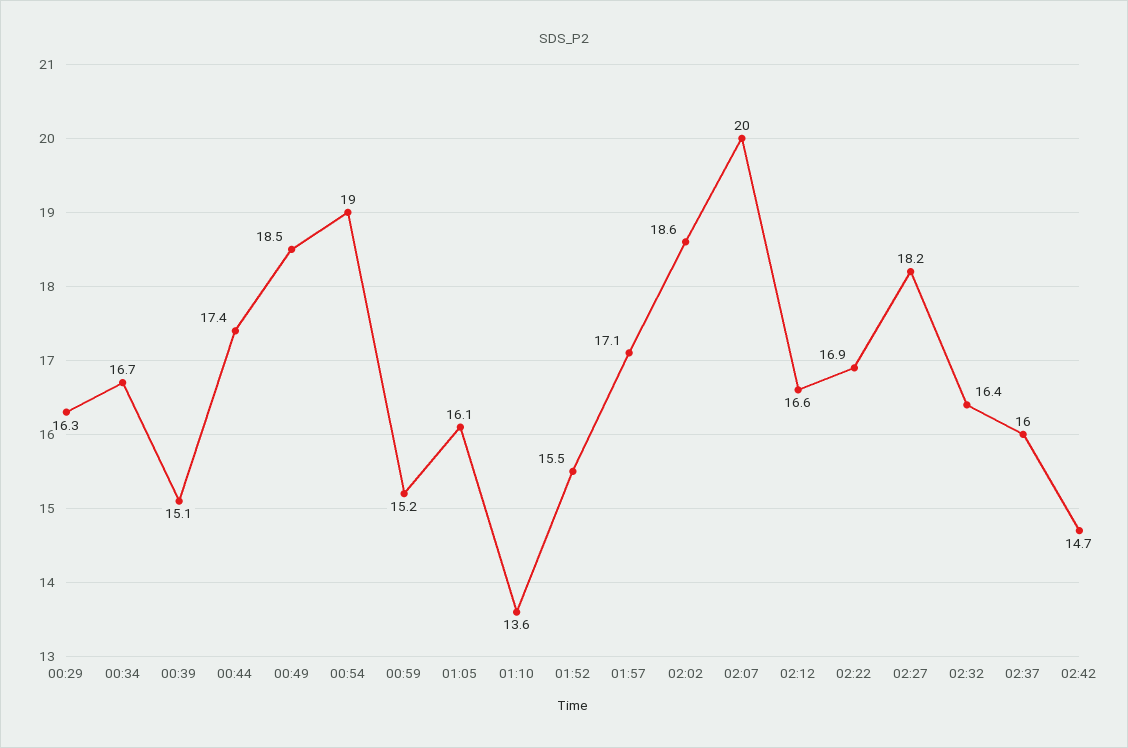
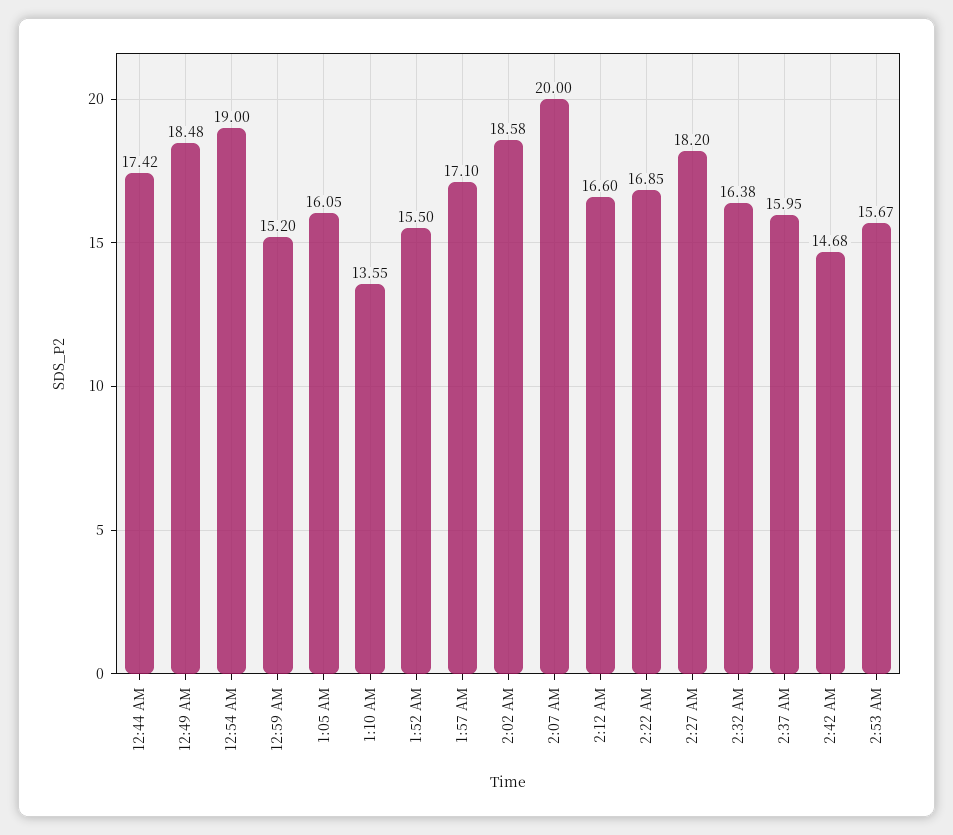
00:29: 16.3 -> none
00:34: 16.7 -> none
00:39: 15.1 -> none
2:53 AM: none -> 15.67

